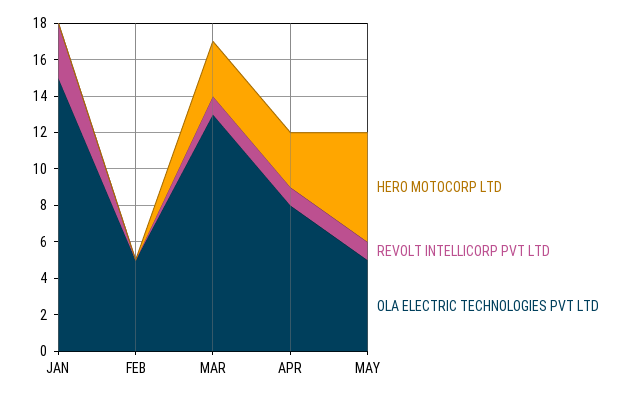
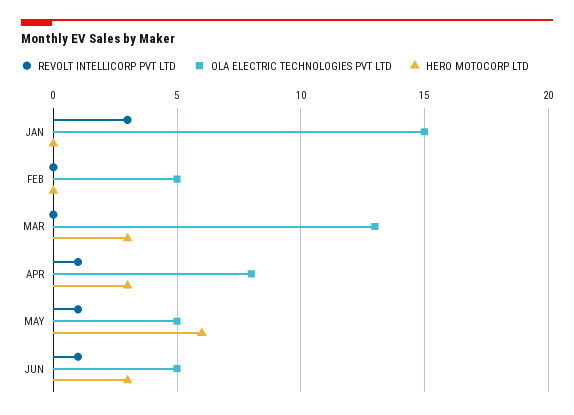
REVOLT INTELLICORP PVT LTD, MAR: 1 -> 0
REVOLT INTELLICORP PVT LTD, JUN: none -> 1
OLA ELECTRIC TECHNOLOGIES PVT LTD, JUN: none -> 5
HERO MOTOCORP LTD, JUN: none -> 3

